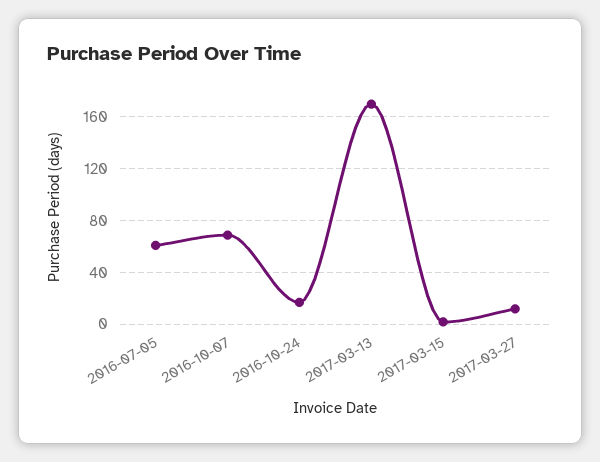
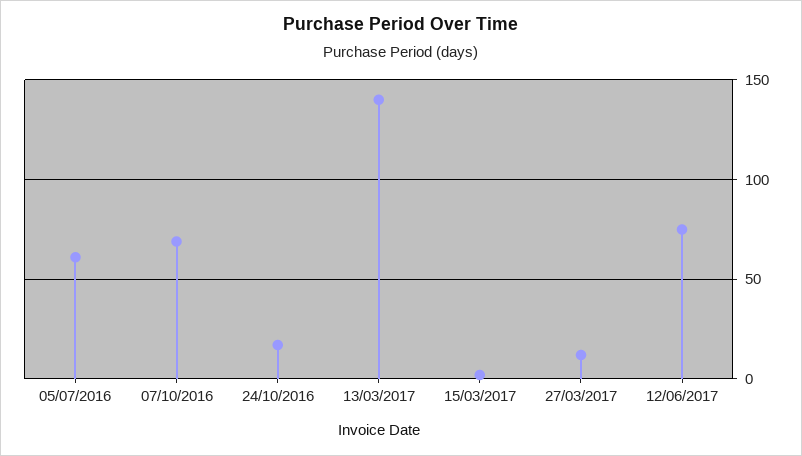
2017-03-13: 170 -> 140
12/06/2017: none -> 75

